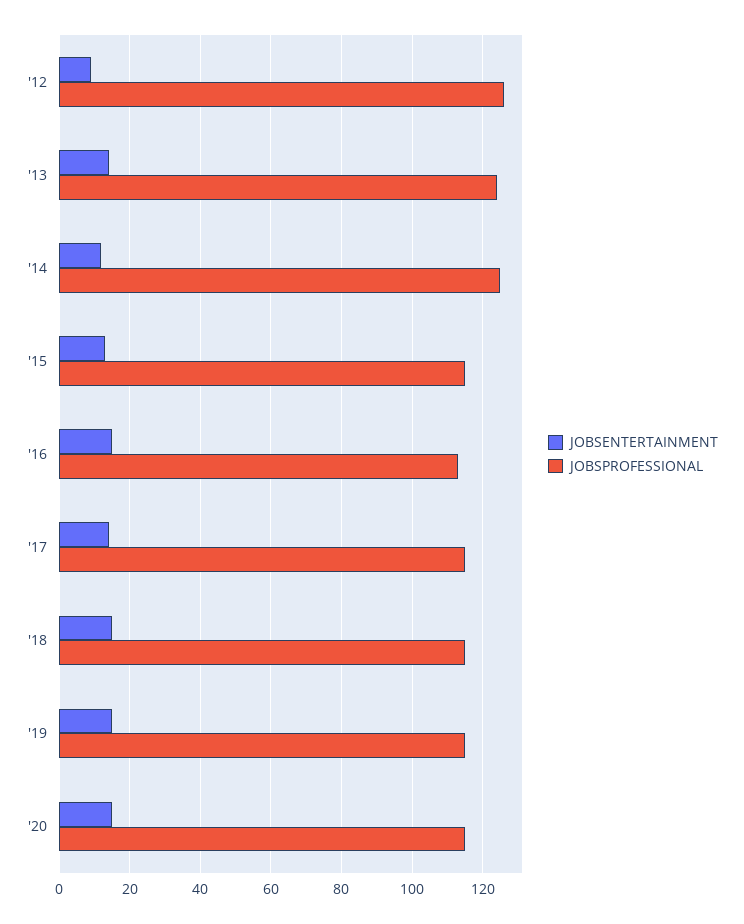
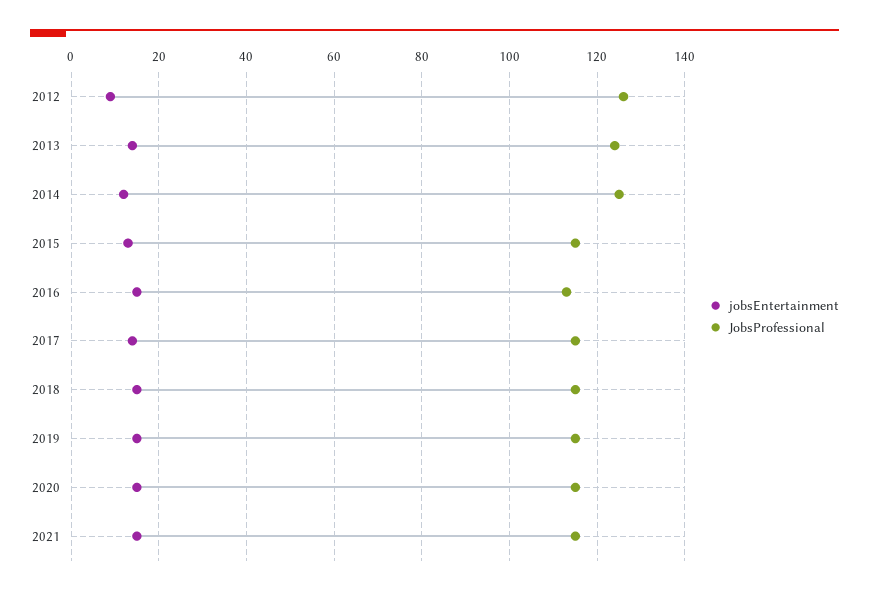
JOBSENTERTAINMENT, 2021: none -> 15
JOBSPROFESSIONAL, 2021: none -> 115

